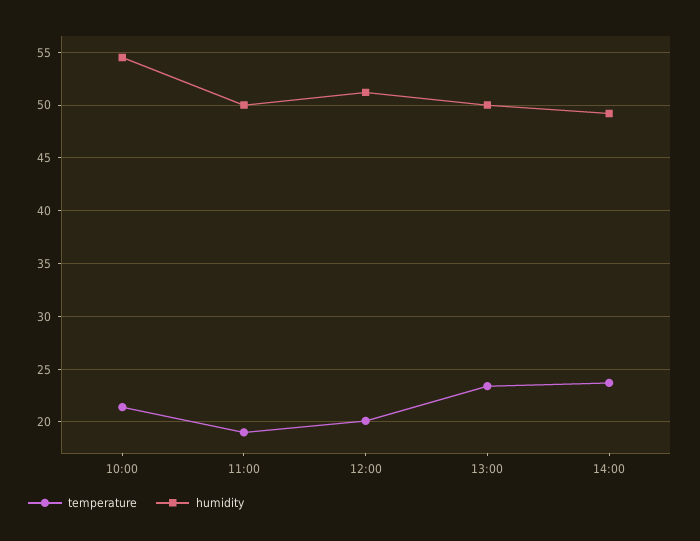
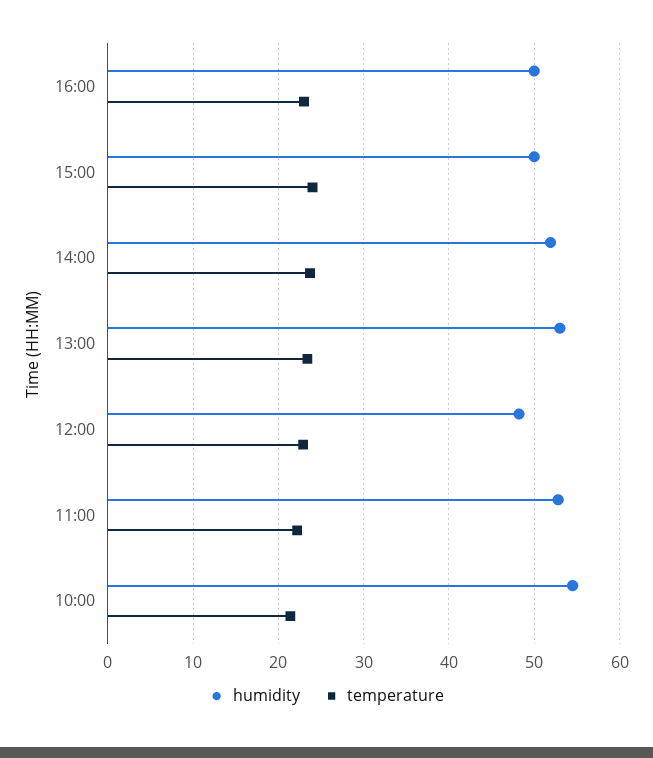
temperature, 11:00: 19 -> 22
humidity, 11:00: 50 -> 53
temperature, 12:00: 20 -> 23
humidity, 12:00: 51 -> 48
humidity, 13:00: 50 -> 53
humidity, 14:00: 49 -> 52
humidity, 16:00: none -> 50
temperature, 16:00: none -> 23
humidity, 15:00: none -> 50
temperature, 15:00: none -> 24

